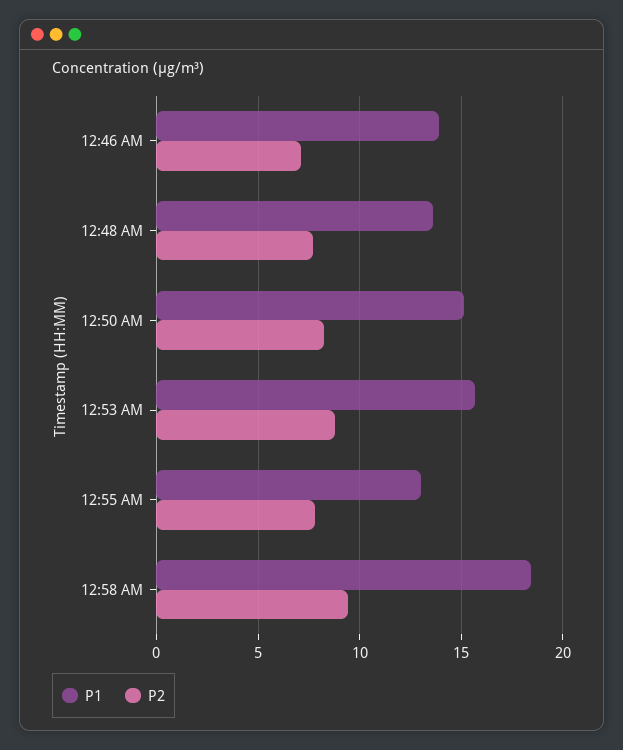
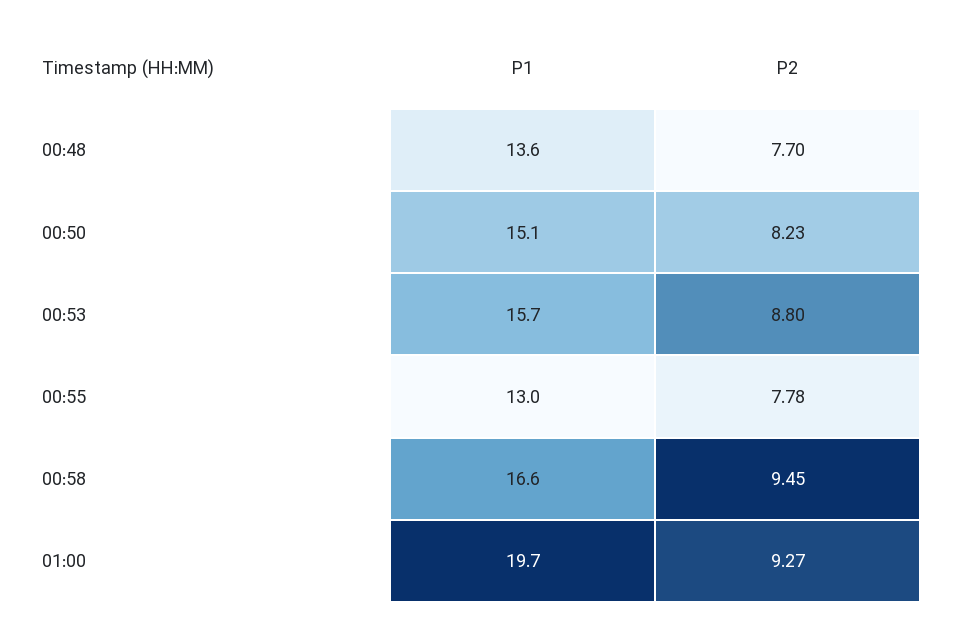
P1, 12:46 AM: 14 -> none
P2, 12:46 AM: 7 -> none
P1, 12:58 AM: 18.5 -> 16.6
P1, 01:00: none -> 19.7
P2, 01:00: none -> 9.27

